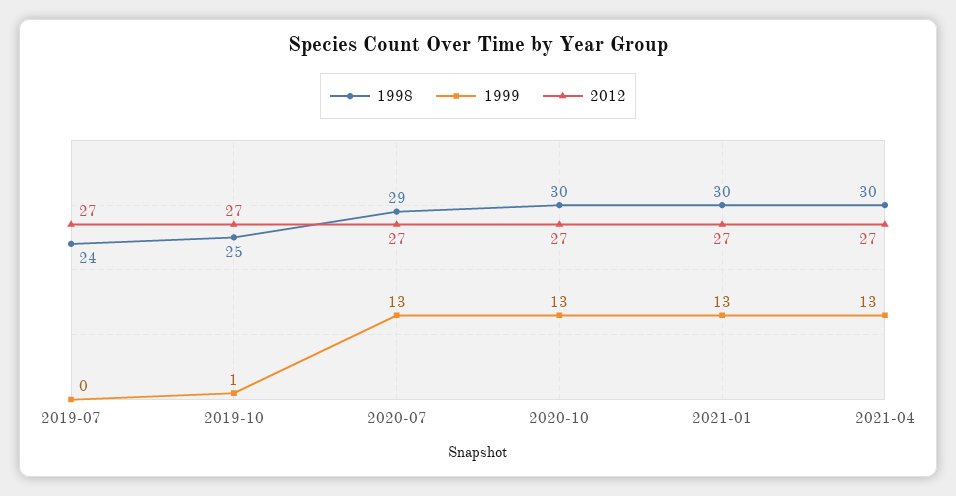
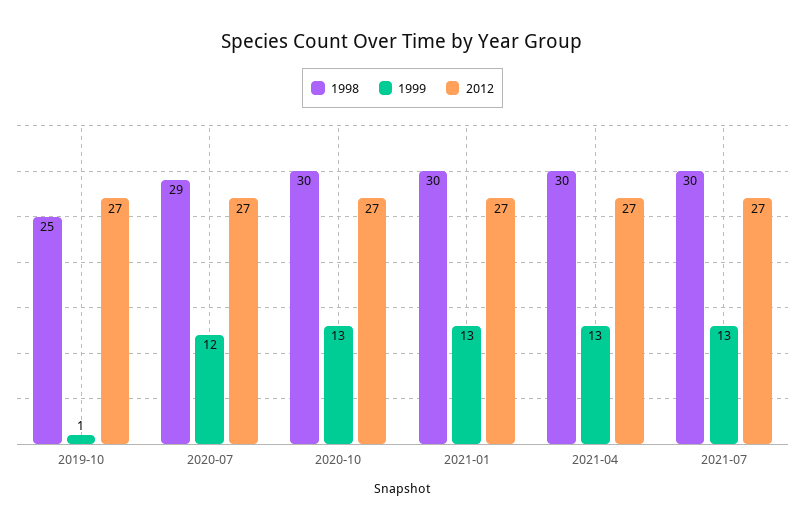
1998, 2019-07: 24 -> none
1999, 2019-07: 0 -> none
2012, 2019-07: 27 -> none
1999, 2020-07: 13 -> 12
1998, 2021-07: none -> 30
1999, 2021-07: none -> 13
2012, 2021-07: none -> 27

